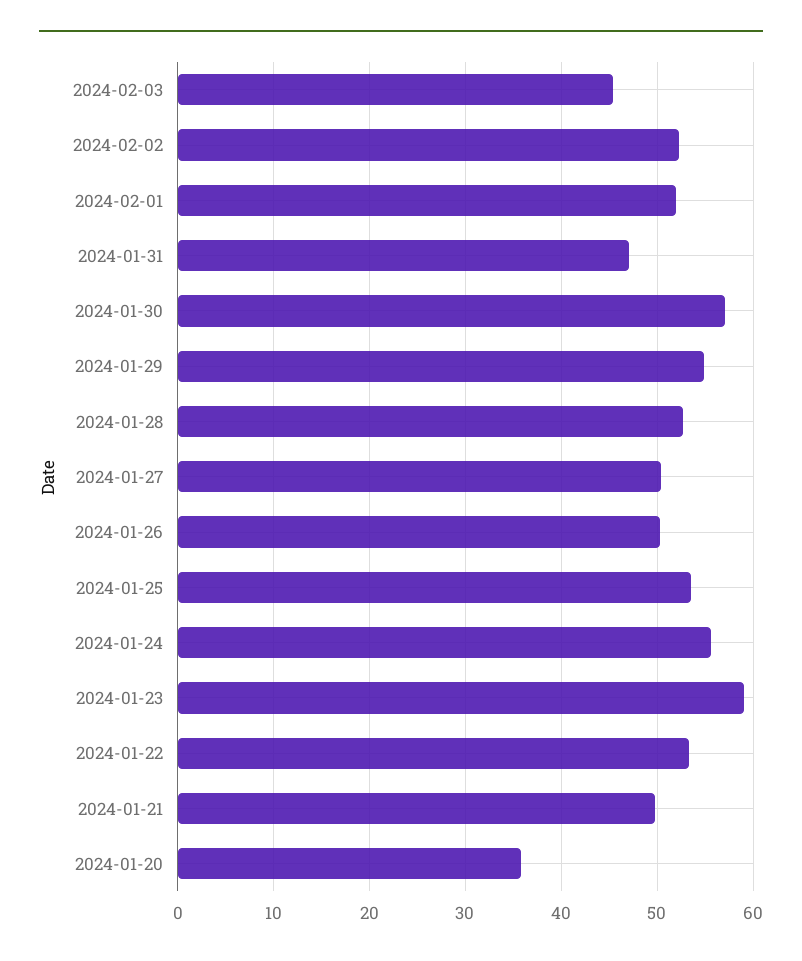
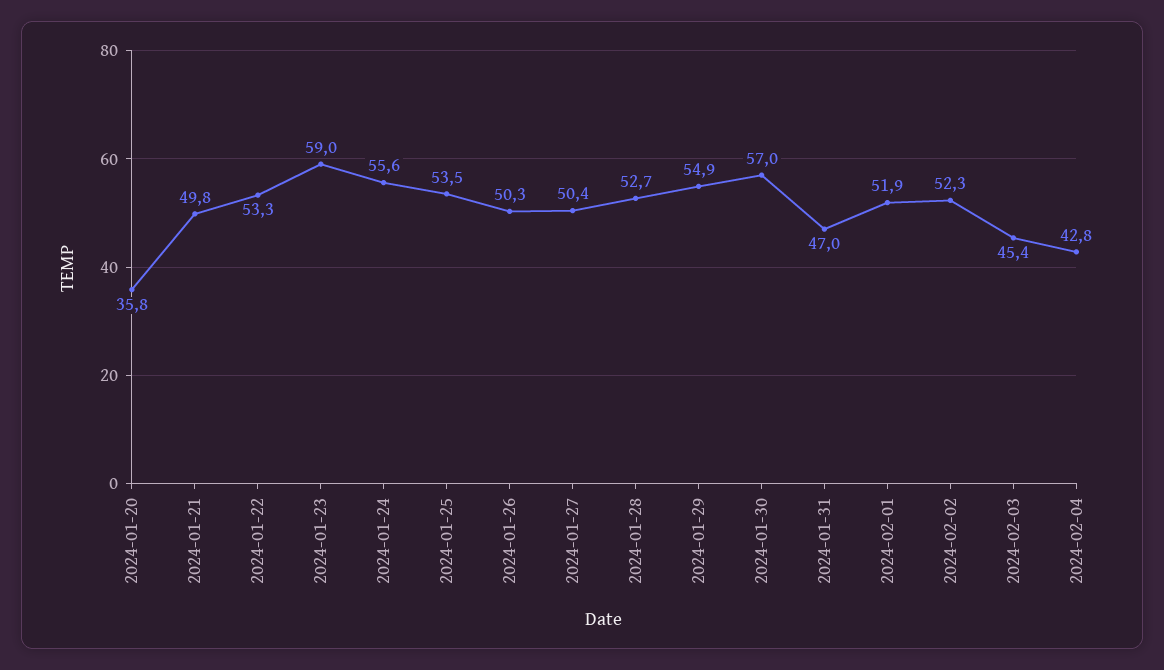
2024-02-04: none -> 42.8

